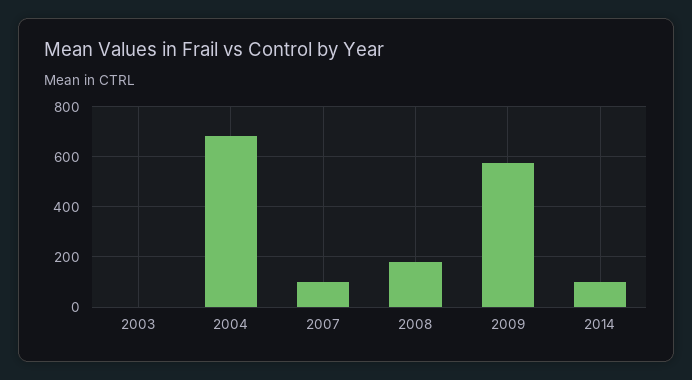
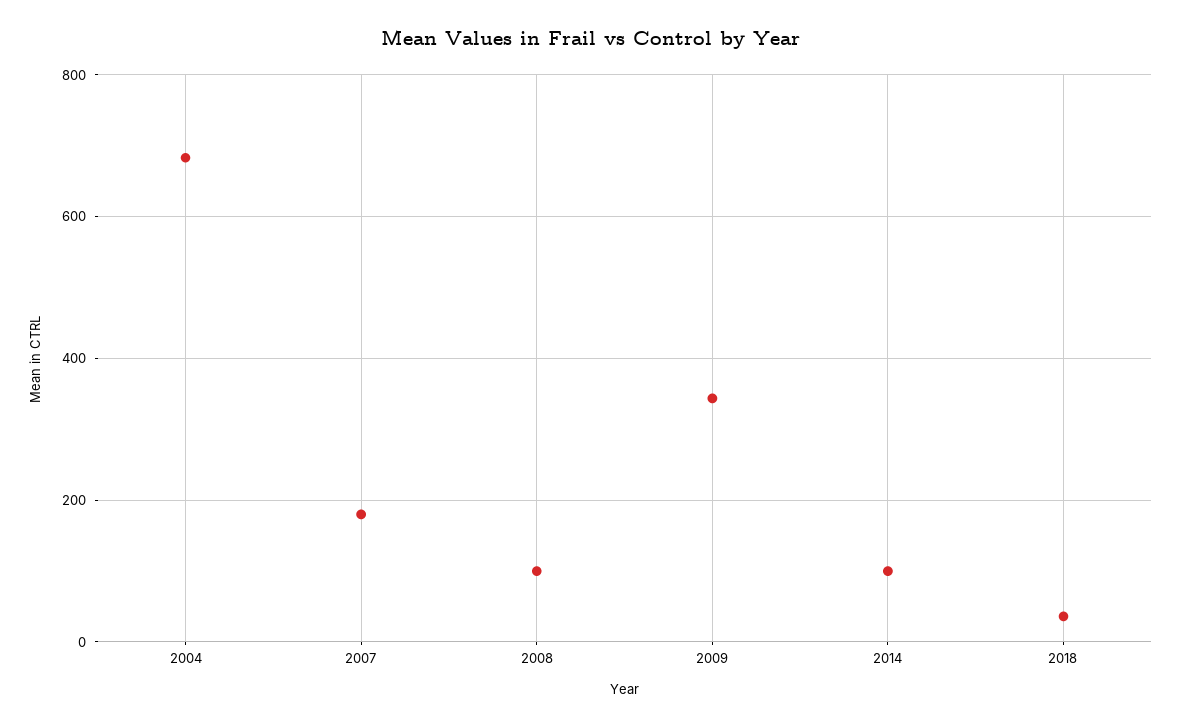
2003: 0 -> none
2007: 100 -> 180
2008: 175 -> 100
2009: 575 -> 340
2018: none -> 40

